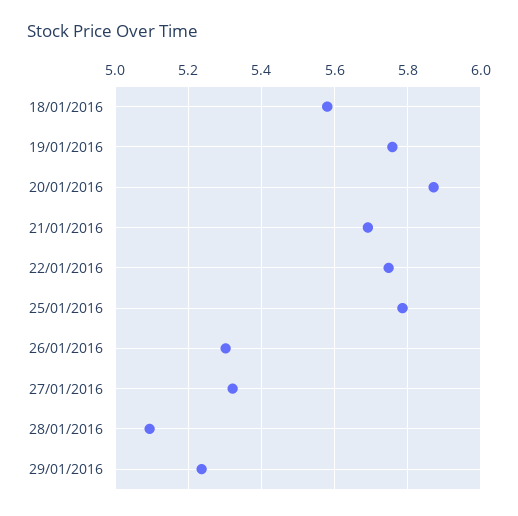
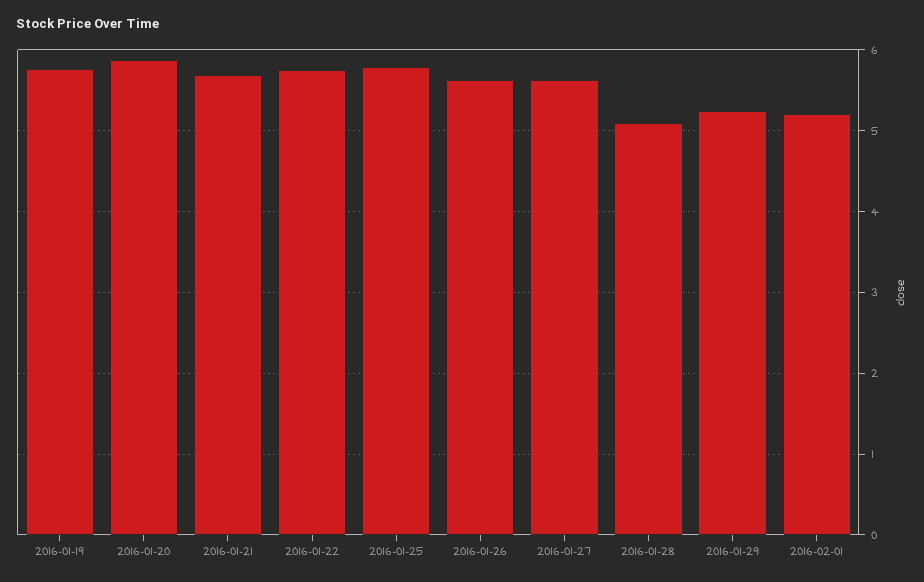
18/01/2016: 5.58 -> none
26/01/2016: 5.3 -> 5.6
27/01/2016: 5.32 -> 5.6
2016-02-01: none -> 5.2

